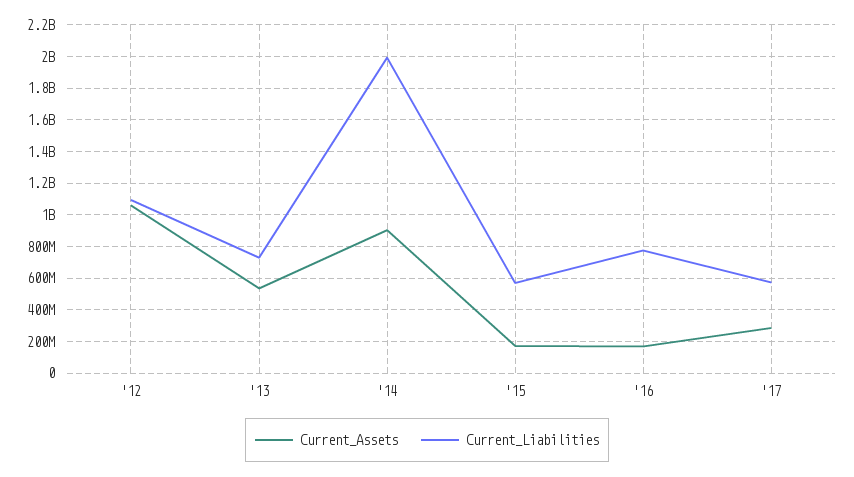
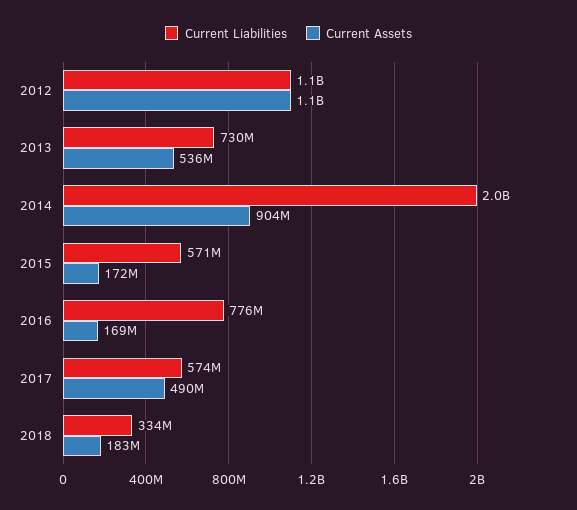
Current_Assets, '17: 300000000 -> 490000000
Current_Liabilities, 2018: none -> 334000000
Current_Assets, 2018: none -> 183000000

